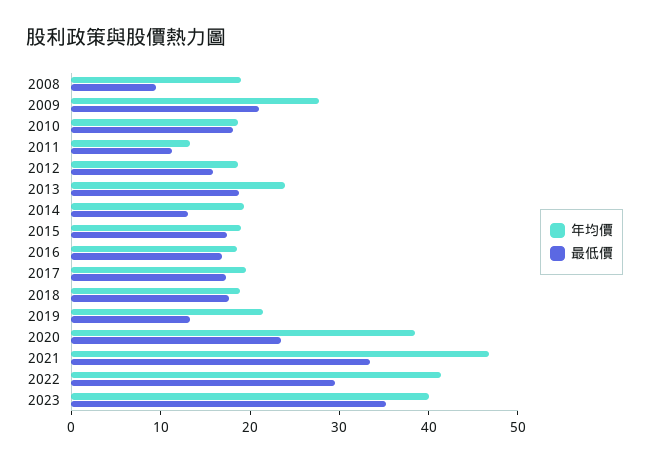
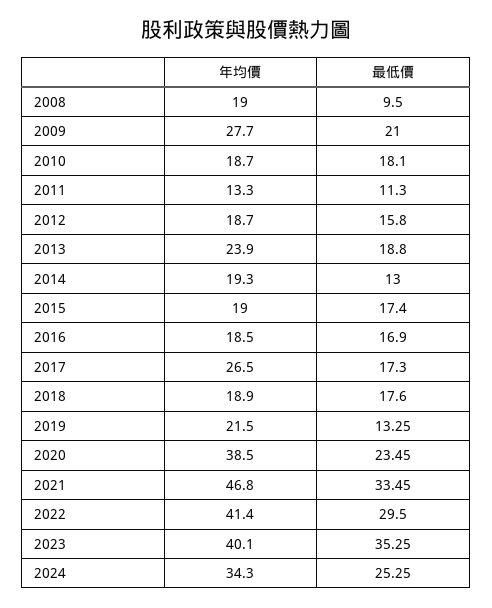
年均價, 2017: 20 -> 26.5
年均價, 2024: none -> 34.3
最低價, 2024: none -> 25.25

